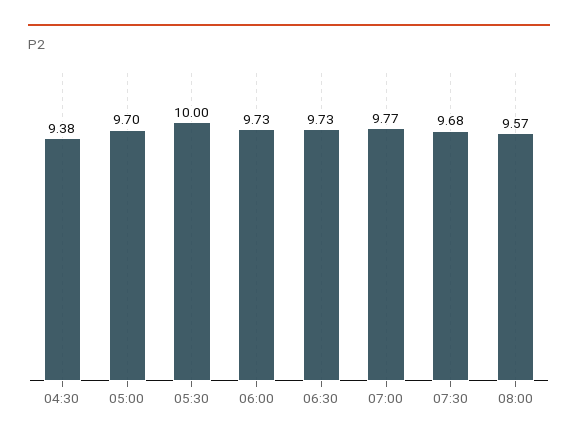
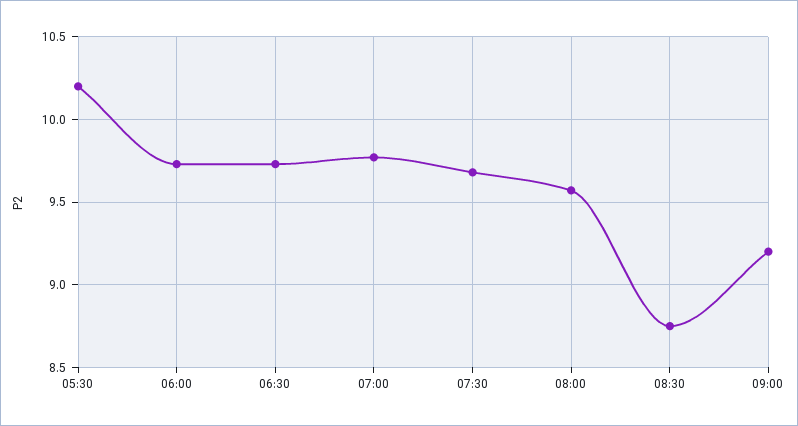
04:30: 9.38 -> none
05:00: 9.7 -> none
05:30: 10 -> 10.2
08:30: none -> 8.75
09:00: none -> 9.2

